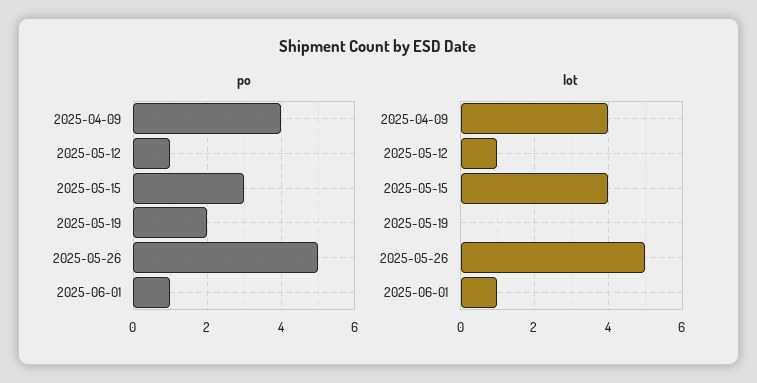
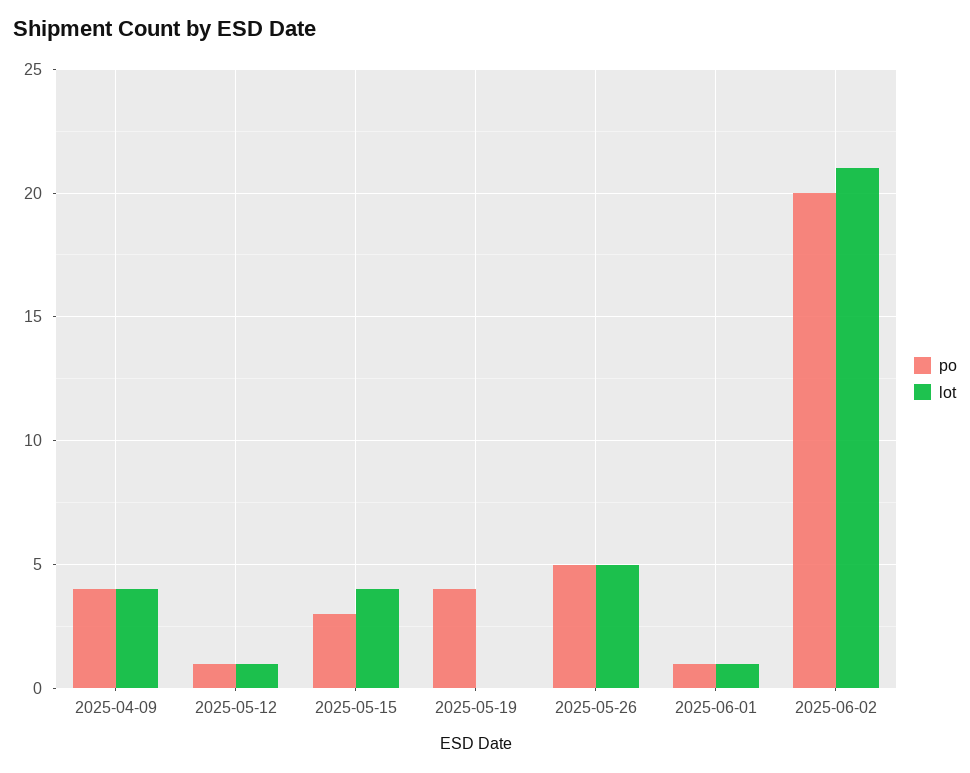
po, 2025-05-19: 2 -> 4
po, 2025-06-02: none -> 20
lot, 2025-06-02: none -> 21

